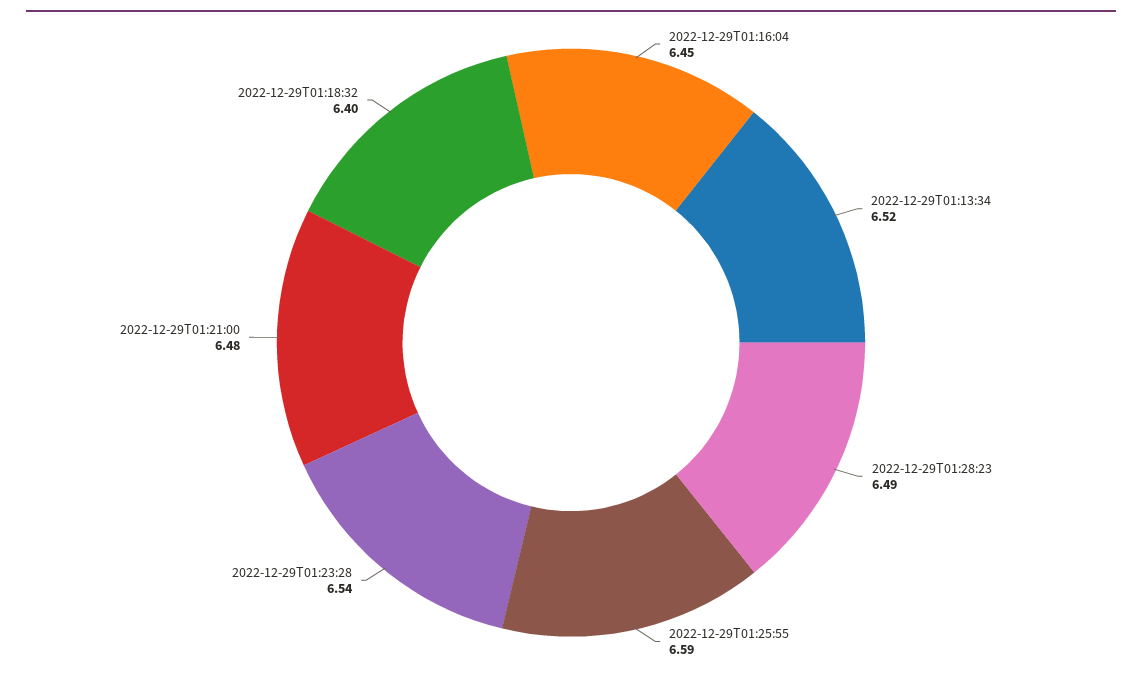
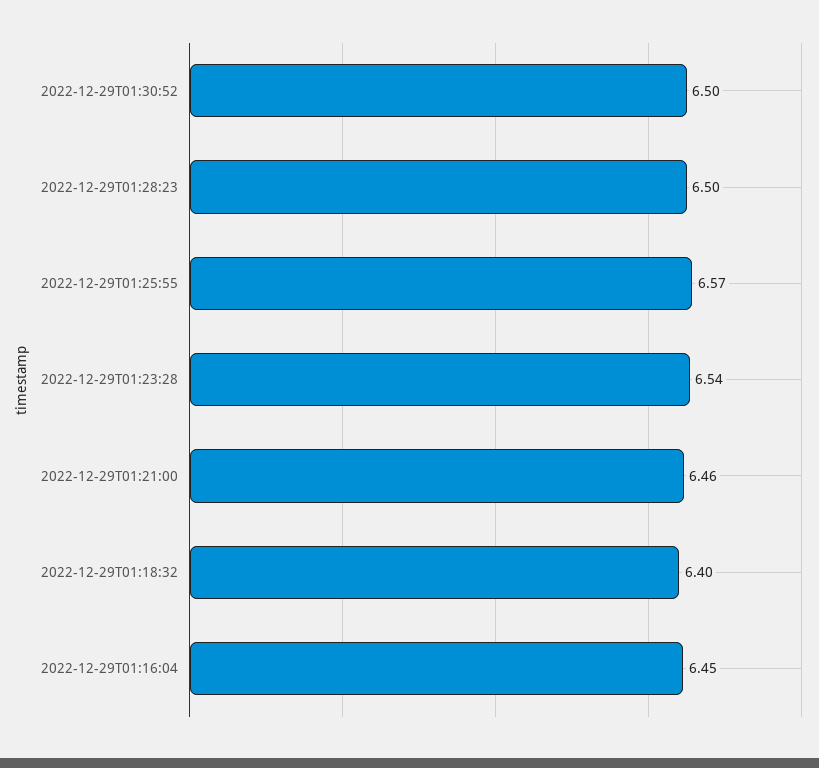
2022-12-29T01:13:34: 6.52 -> none
2022-12-29T01:28:23: 6.49 -> 6.5
2022-12-29T01:25:55: 6.59 -> 6.57
2022-12-29T01:21:00: 6.48 -> 6.46
2022-12-29T01:30:52: none -> 6.5

